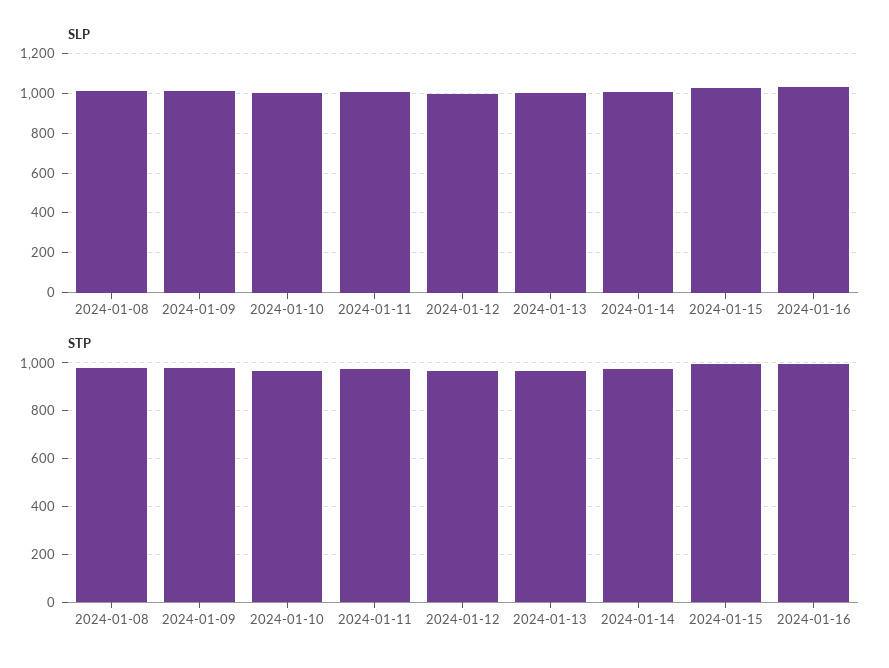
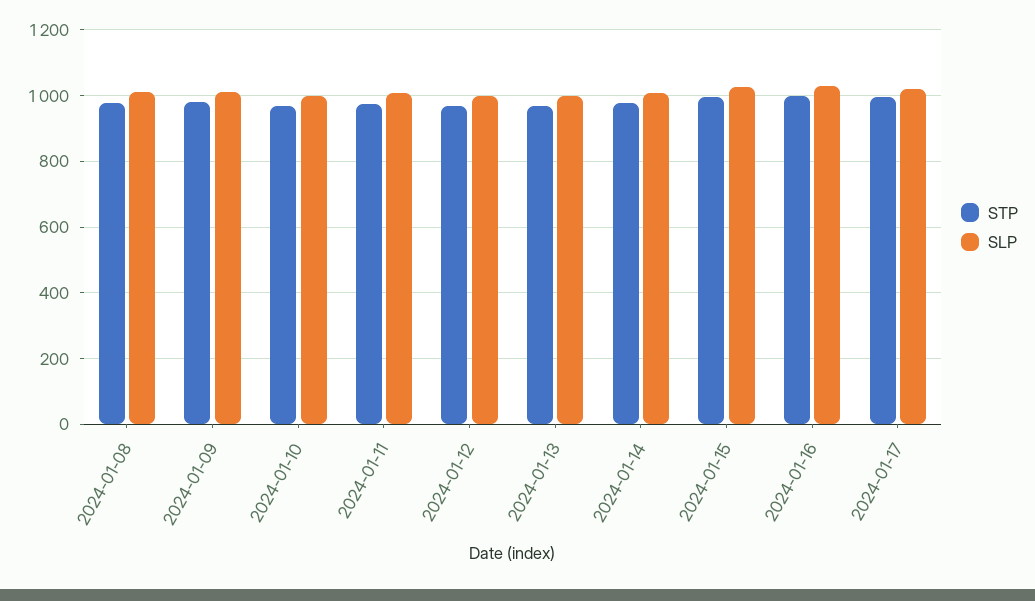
STP, 2024-01-17: none -> 1000
SLP, 2024-01-17: none -> 1020

